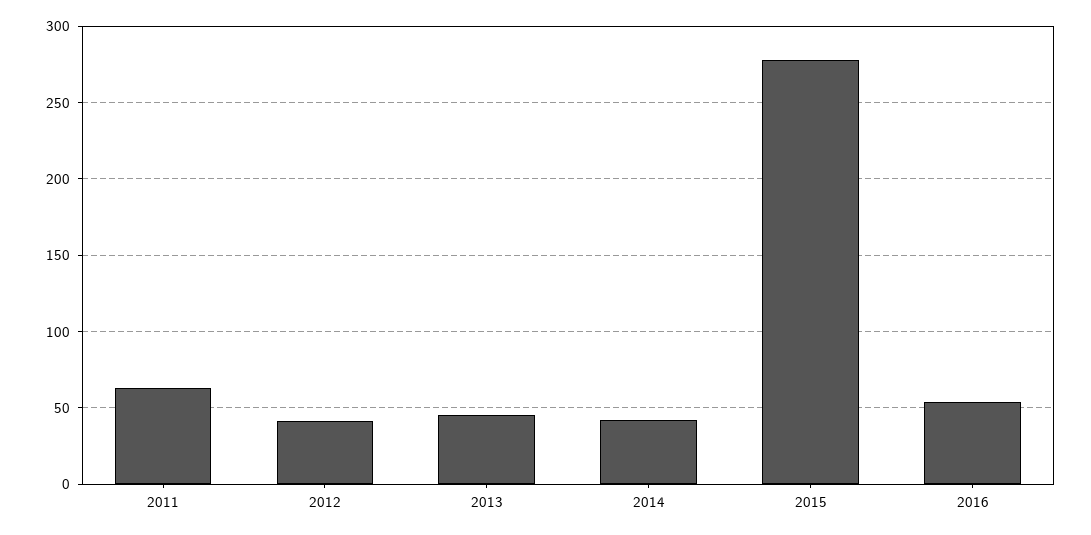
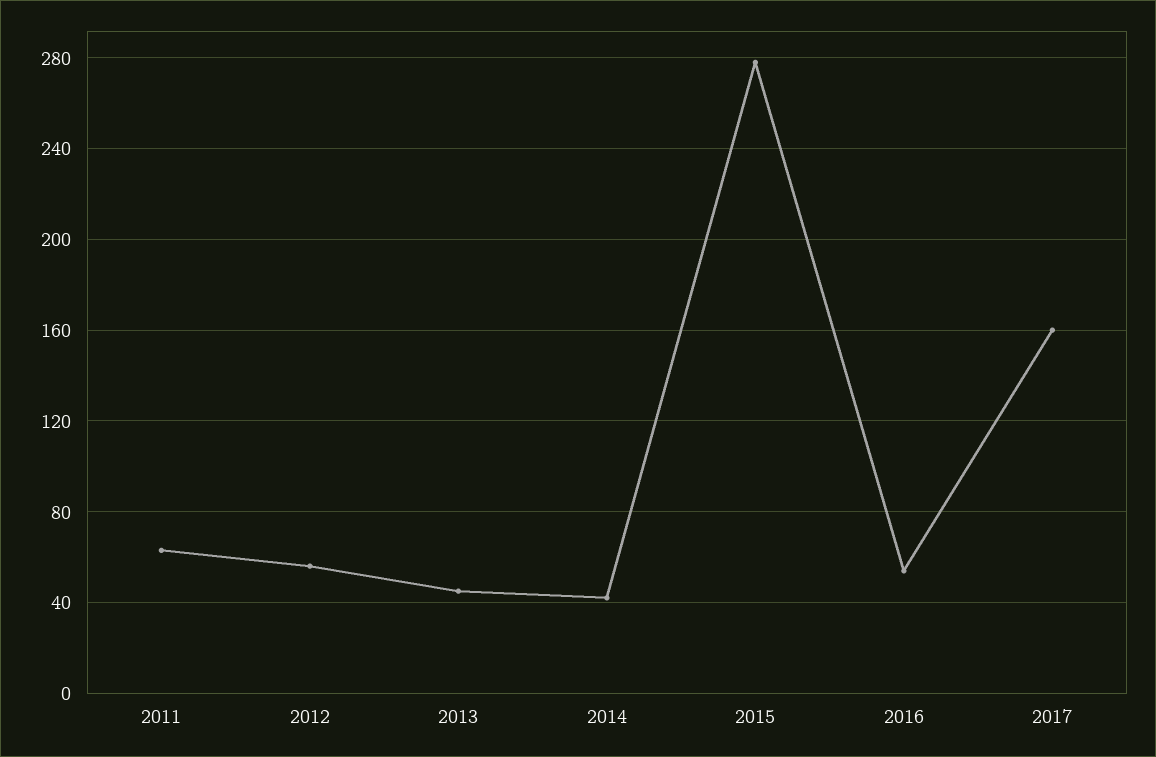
2012: 40 -> 55
2017: none -> 160

